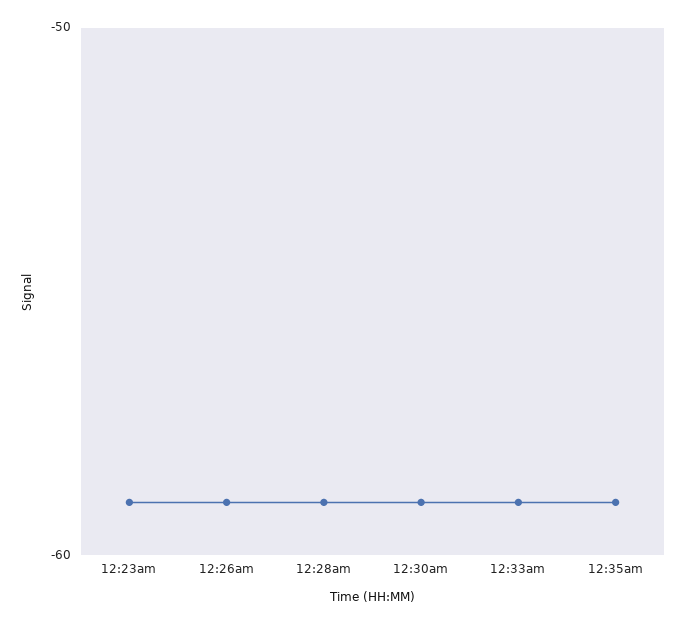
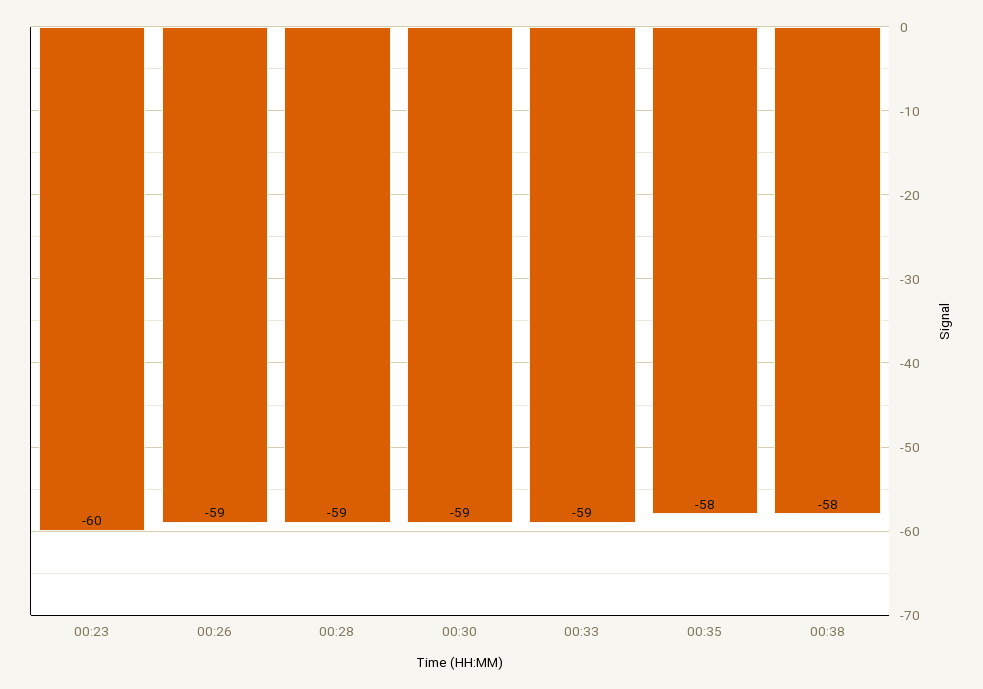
12:23am: -59 -> -60
12:35am: -59 -> -58
00:38: none -> -58

